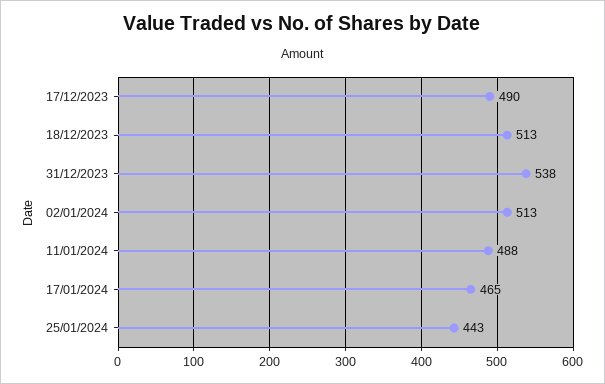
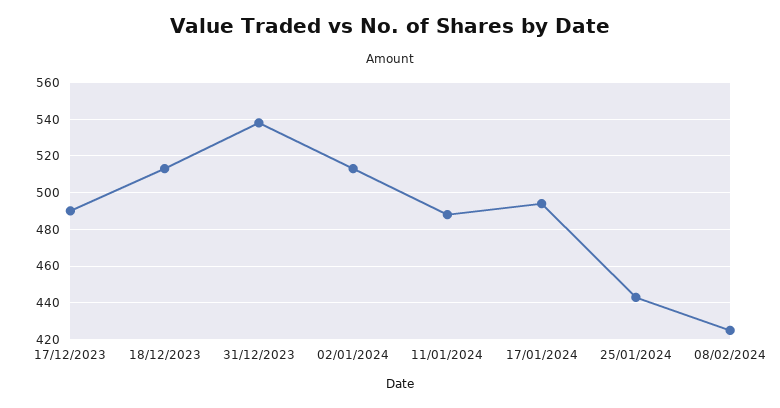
17/01/2024: 465 -> 495
08/02/2024: none -> 425

